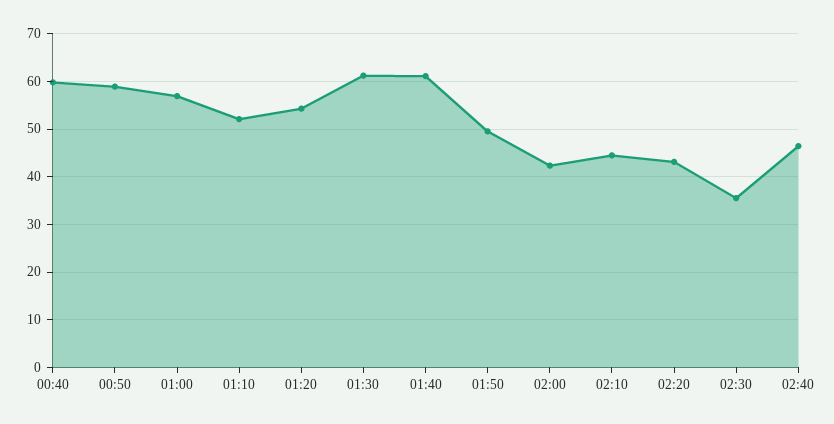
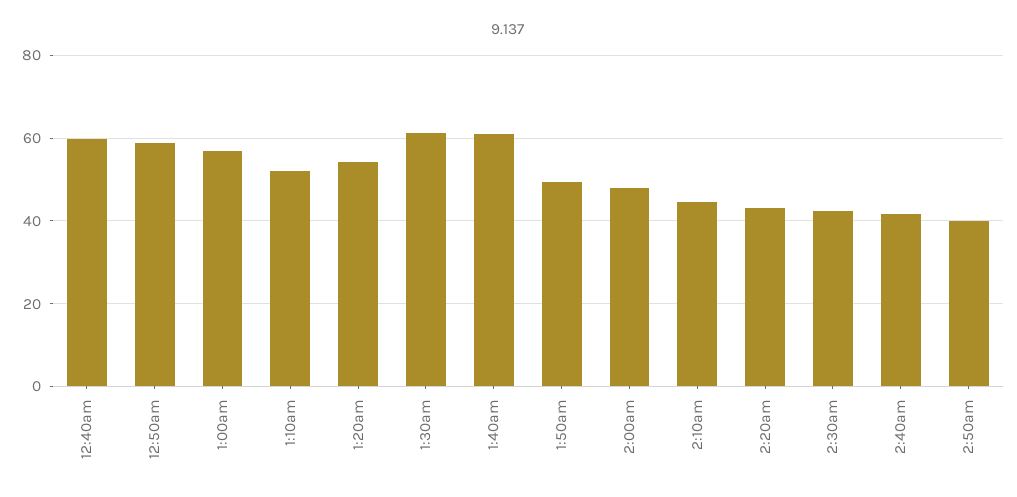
02:00: 42 -> 48
02:30: 36 -> 42
02:40: 46 -> 42
2:50am: none -> 40

